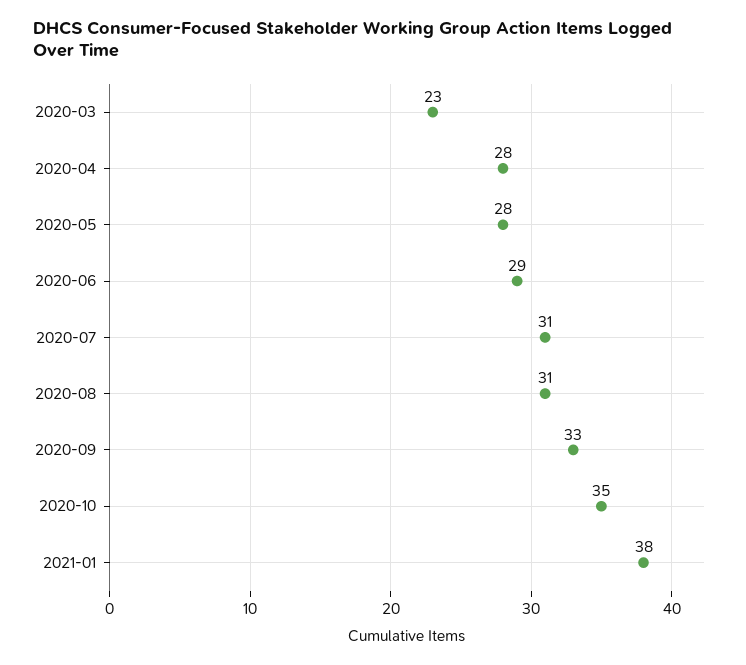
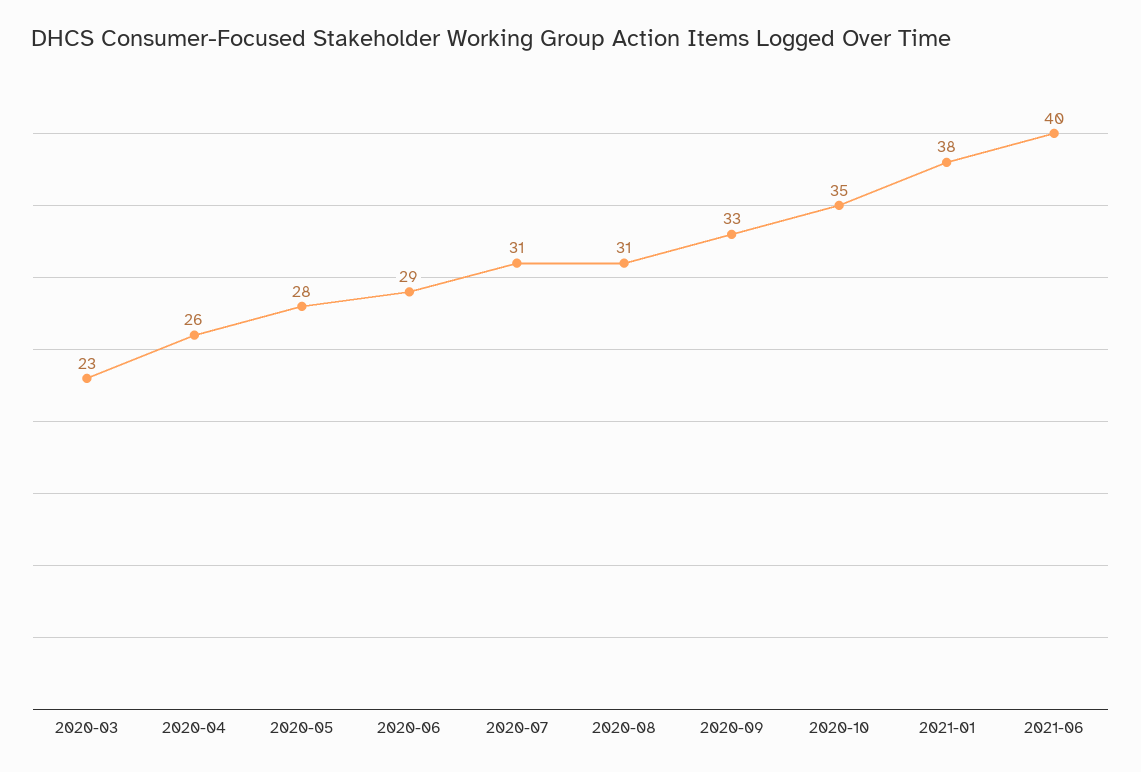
2020-04: 28 -> 26
2021-06: none -> 40

